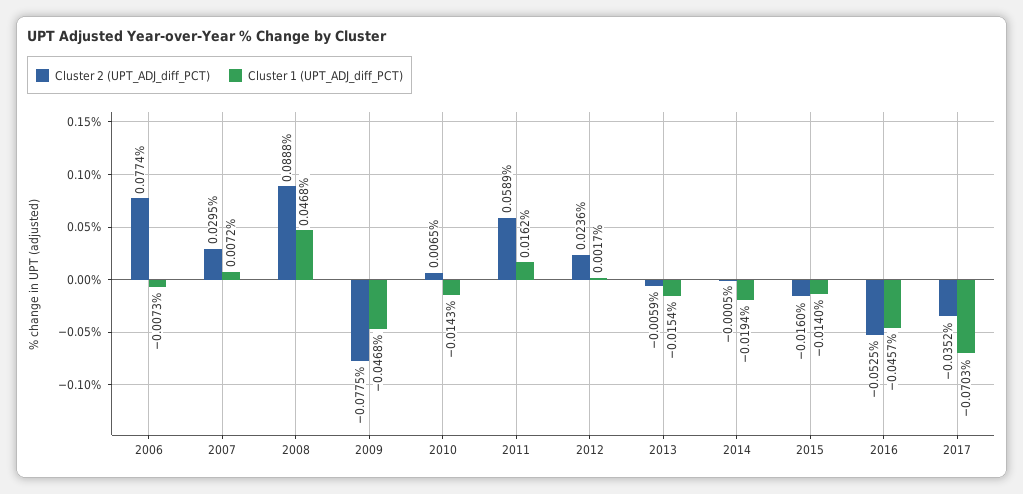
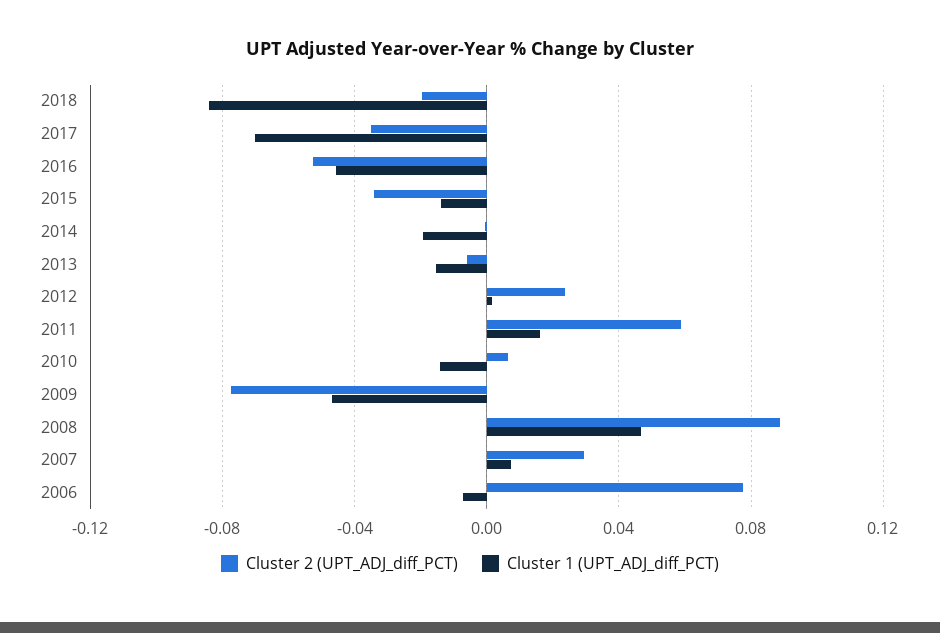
Cluster 2 (UPT_ADJ_diff_PCT), 2015: -0.016 -> -0.035
Cluster 2 (UPT_ADJ_diff_PCT), 2018: none -> -0.02
Cluster 1 (UPT_ADJ_diff_PCT), 2018: none -> -0.085

